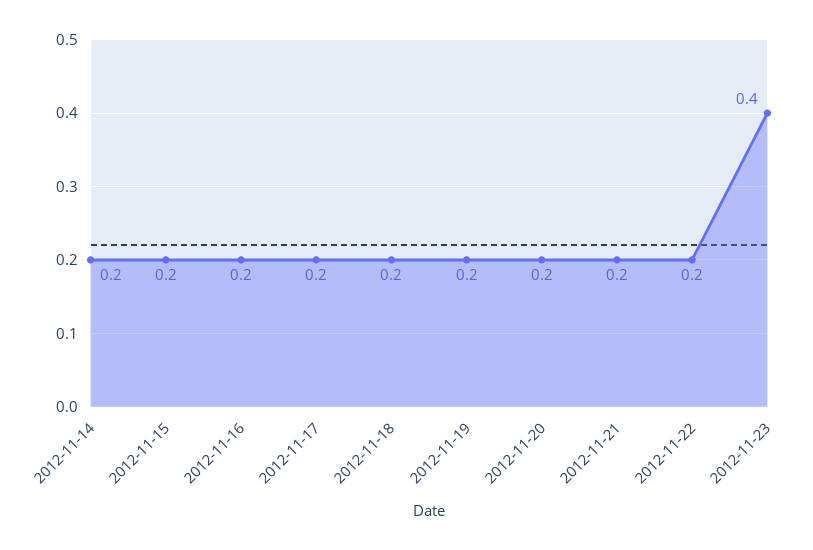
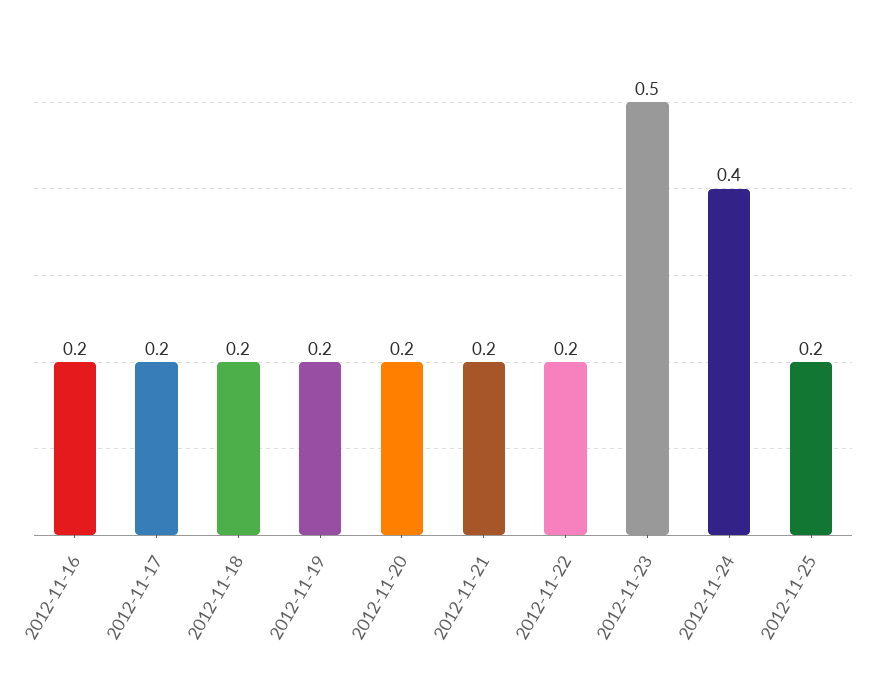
2012-11-14: 0.2 -> none
2012-11-15: 0.2 -> none
2012-11-23: 0.4 -> 0.5
2012-11-24: none -> 0.4
2012-11-25: none -> 0.2

